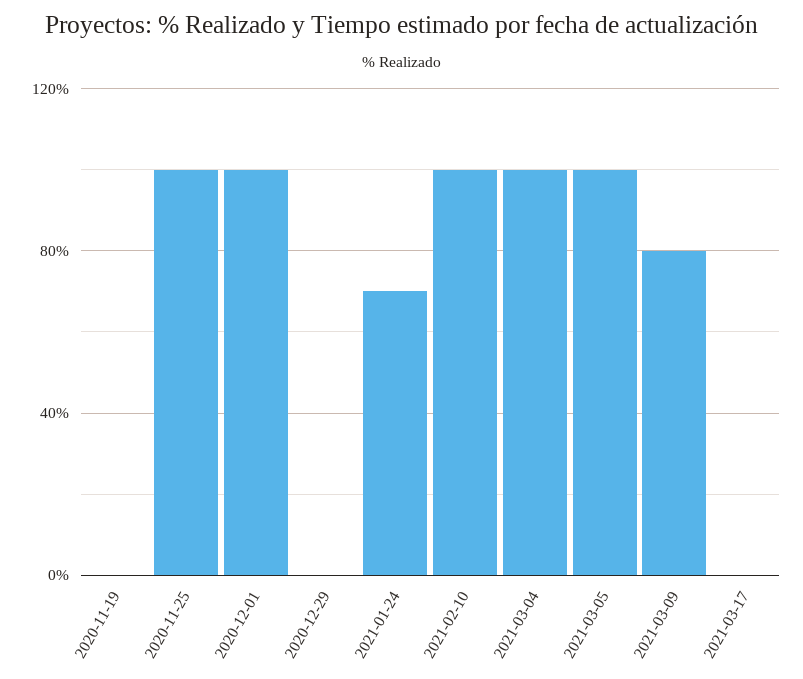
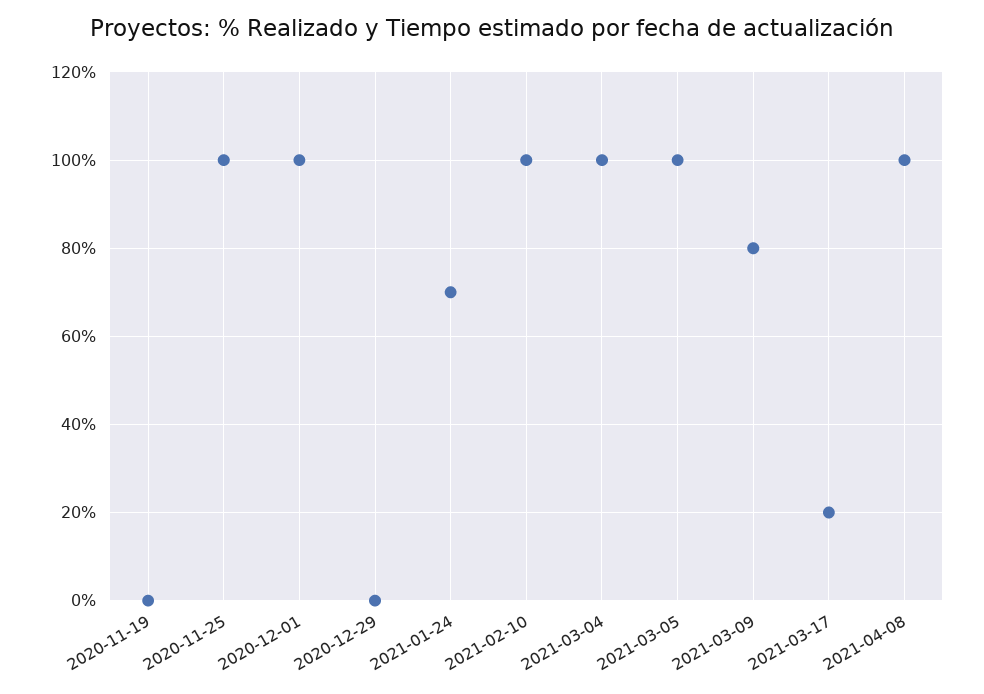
2021-03-17: 0 -> 20
2021-04-08: none -> 100

